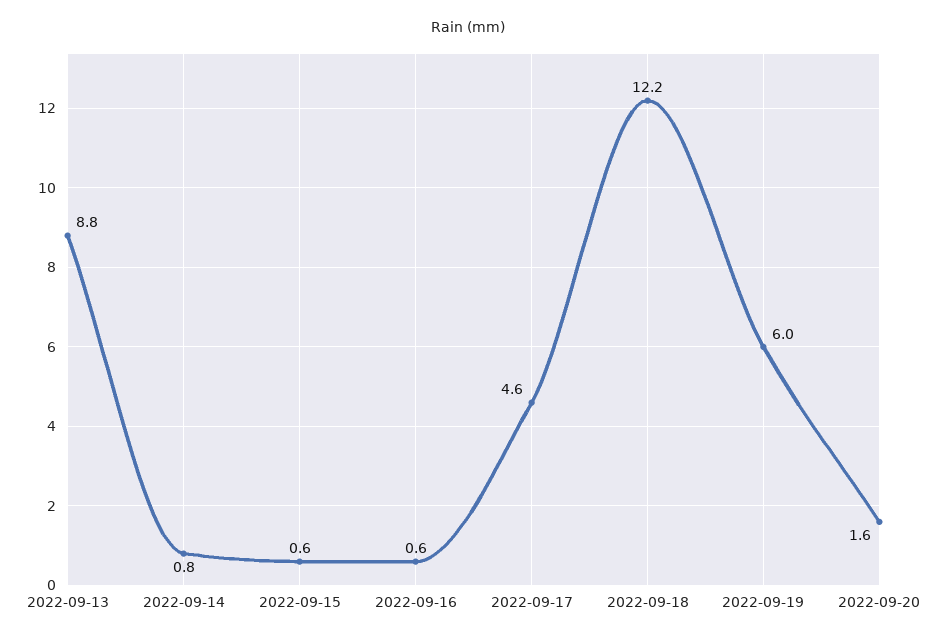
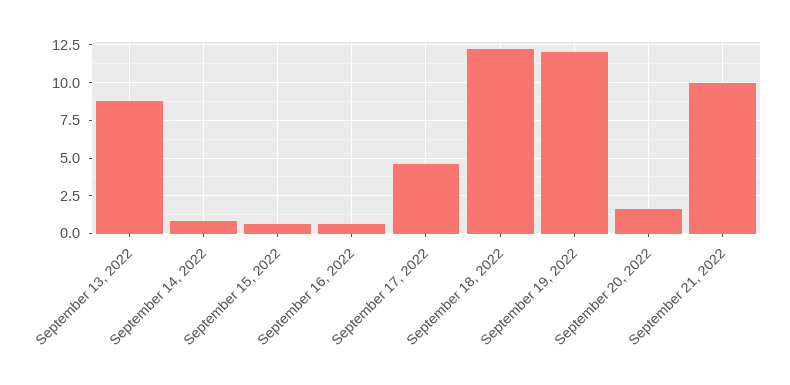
2022-09-19: 6 -> 12
September 21, 2022: none -> 10

